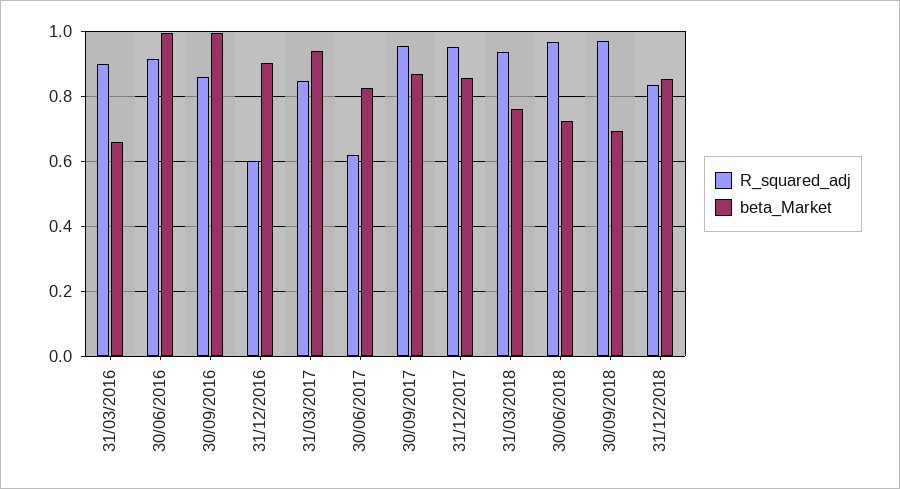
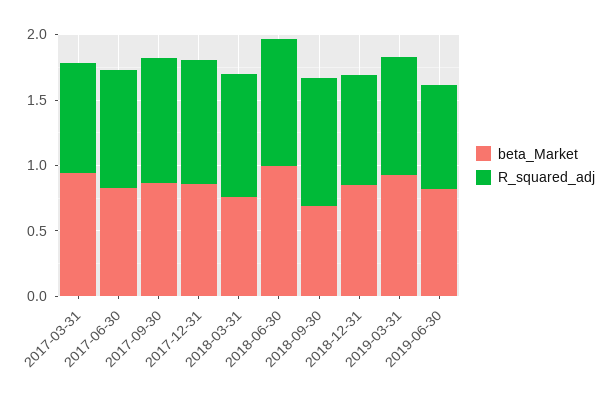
R_squared_adj, 31/03/2016: 0.9 -> none
beta_Market, 31/03/2016: 0.66 -> none
R_squared_adj, 30/06/2016: 0.92 -> none
beta_Market, 30/06/2016: 1 -> none
R_squared_adj, 30/09/2016: 0.86 -> none
beta_Market, 30/09/2016: 1 -> none
R_squared_adj, 31/12/2016: 0.6 -> none
beta_Market, 31/12/2016: 0.9 -> none
R_squared_adj, 30/06/2017: 0.62 -> 0.9
beta_Market, 30/06/2018: 0.72 -> 1
beta_Market, 2019-03-31: none -> 0.9
R_squared_adj, 2019-03-31: none -> 0.9
beta_Market, 2019-06-30: none -> 0.8
R_squared_adj, 2019-06-30: none -> 0.8

